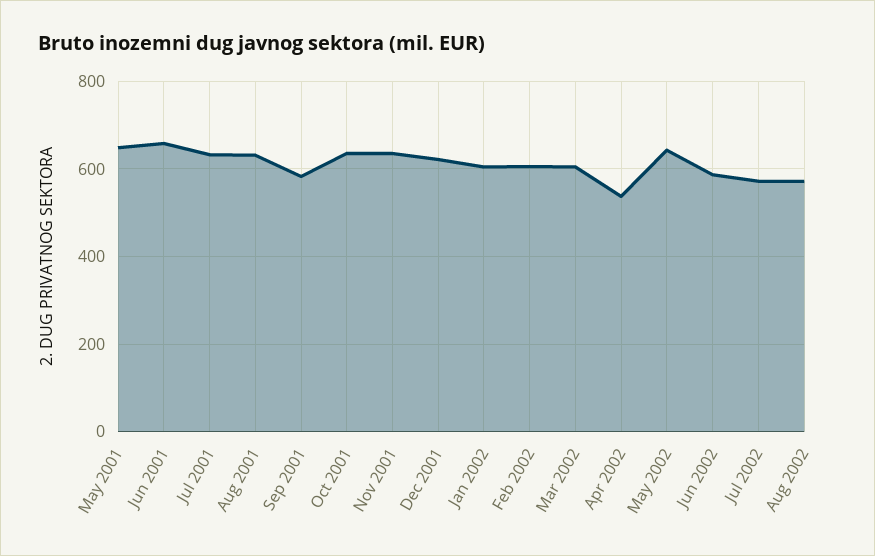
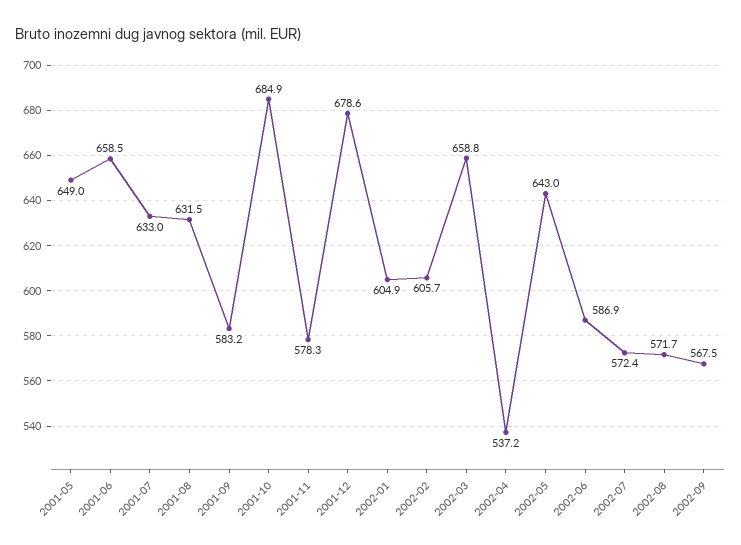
Oct 2001: 640 -> 684.9
Nov 2001: 640 -> 578.3
Dec 2001: 620 -> 678.6
Mar 2002: 600 -> 658.8
2002-09: none -> 567.5

